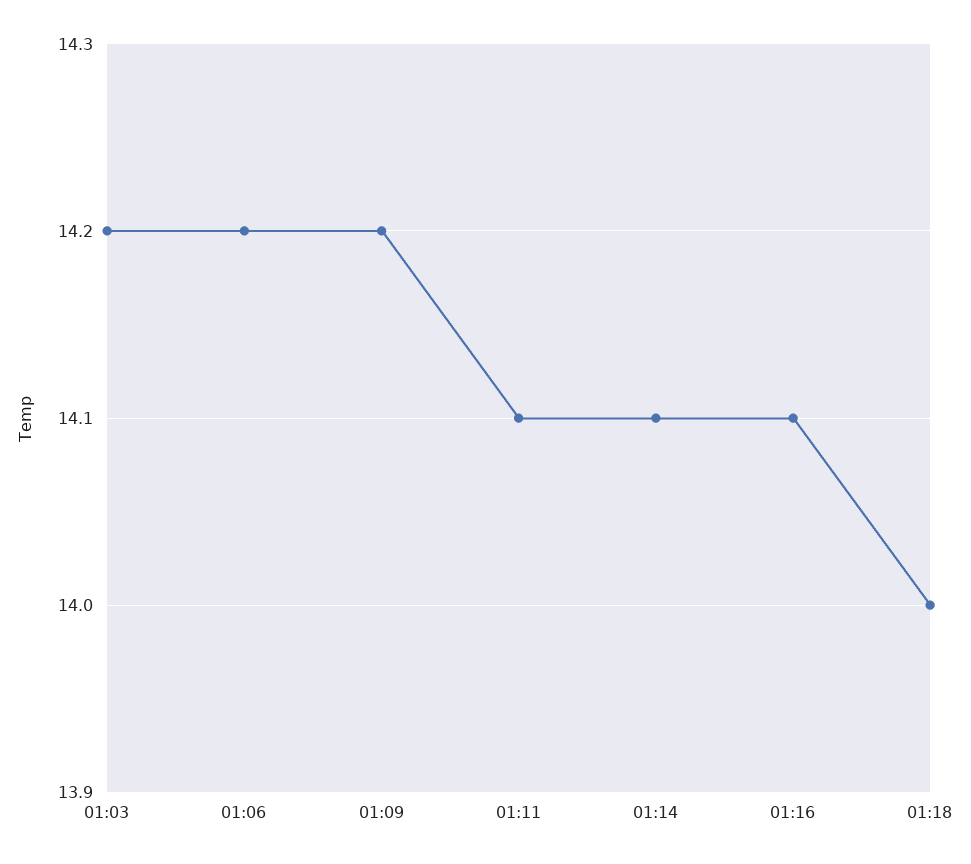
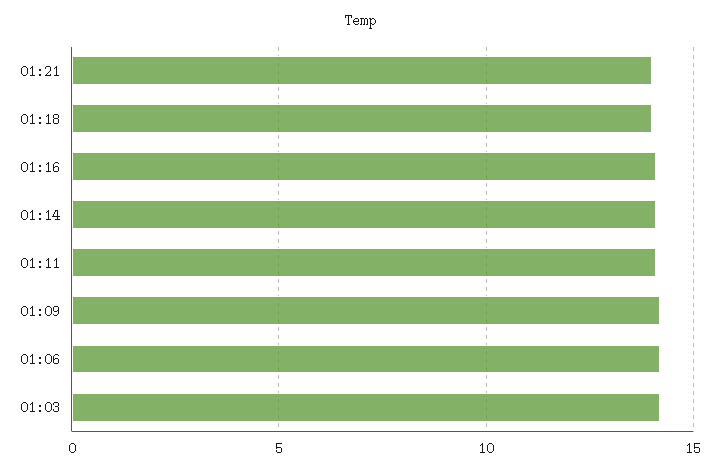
01:21: none -> 14

